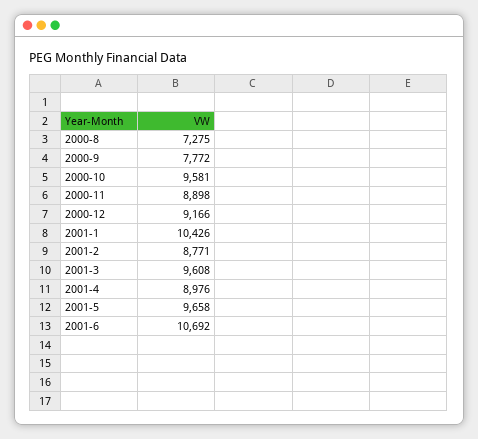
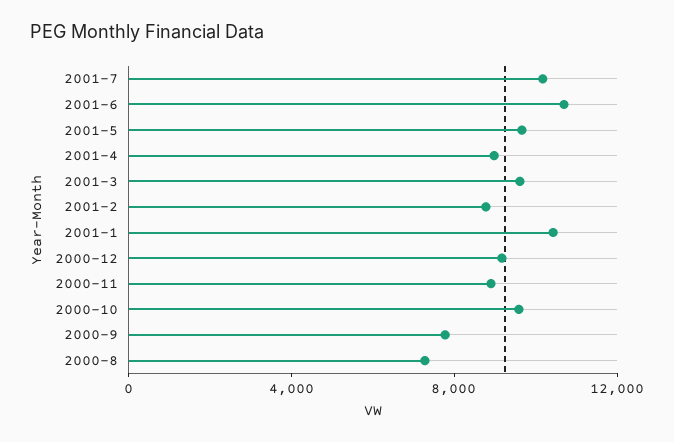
2001-7: none -> 10000

